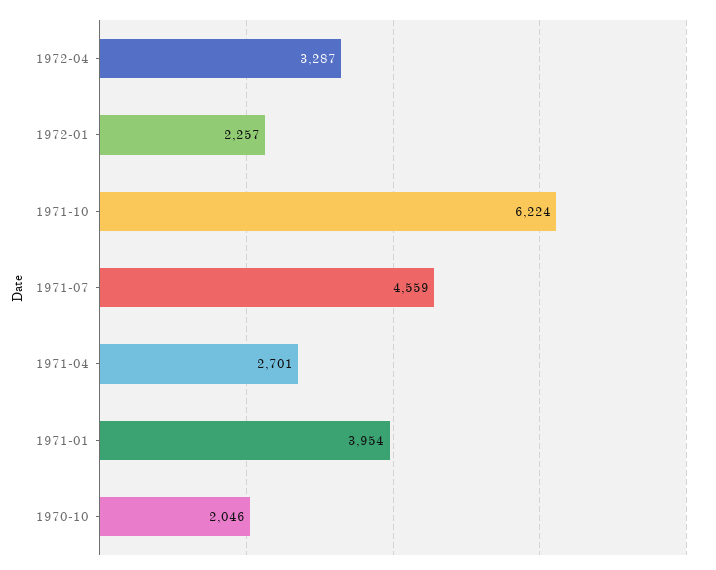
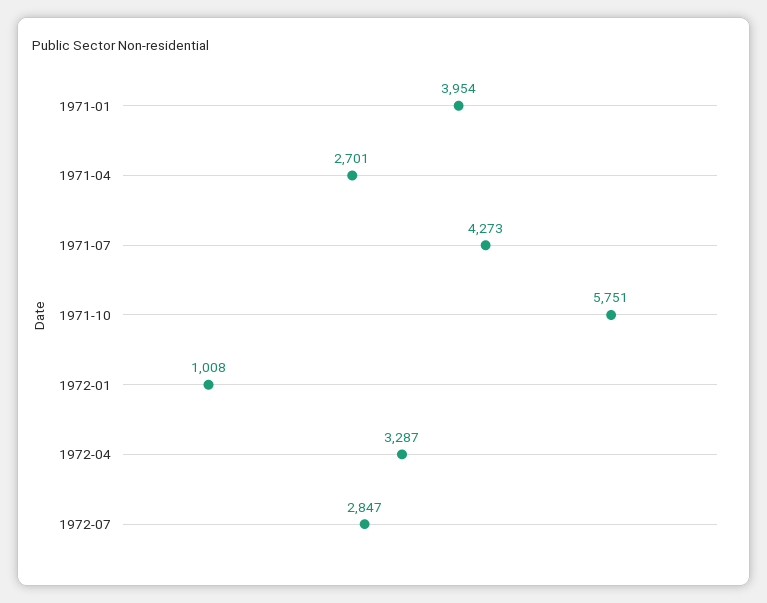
1972-01: 2257 -> 1008
1971-10: 6224 -> 5751
1971-07: 4559 -> 4273
1970-10: 2046 -> none
1972-07: none -> 2847

